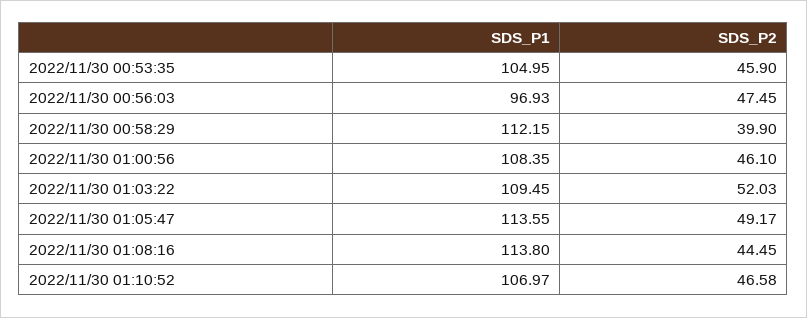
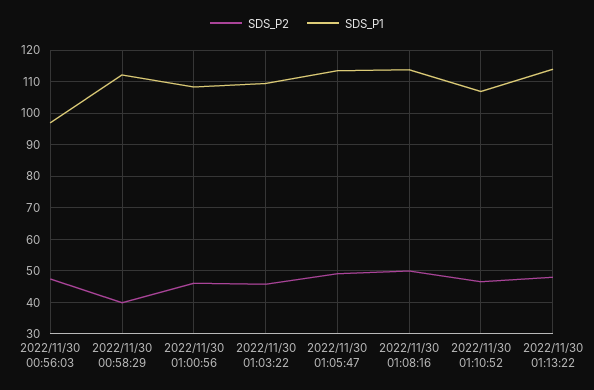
SDS_P1, 2022/11/30 00:53:35: 104.95 -> none
SDS_P2, 2022/11/30 00:53:35: 45.9 -> none
SDS_P2, 2022/11/30 01:03:22: 52.03 -> 46
SDS_P2, 2022/11/30 01:08:16: 44.45 -> 50
SDS_P2, 2022/11/30 01:13:22: none -> 48
SDS_P1, 2022/11/30 01:13:22: none -> 114

